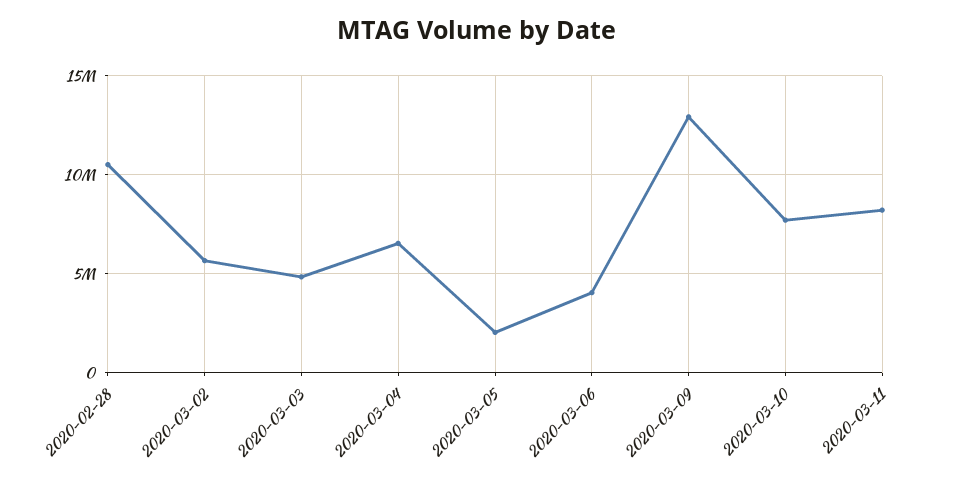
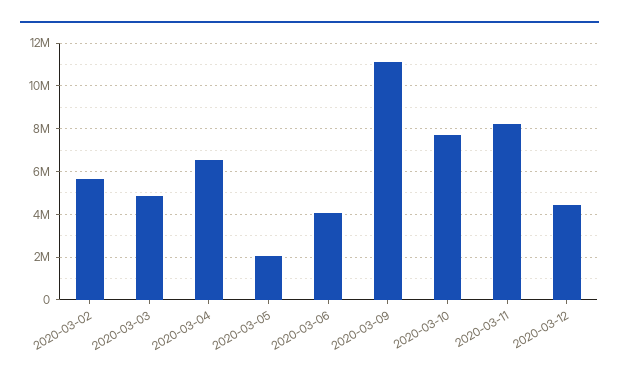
2020-02-28: 10500000 -> none
2020-03-09: 13000000 -> 11000000
2020-03-12: none -> 4500000

